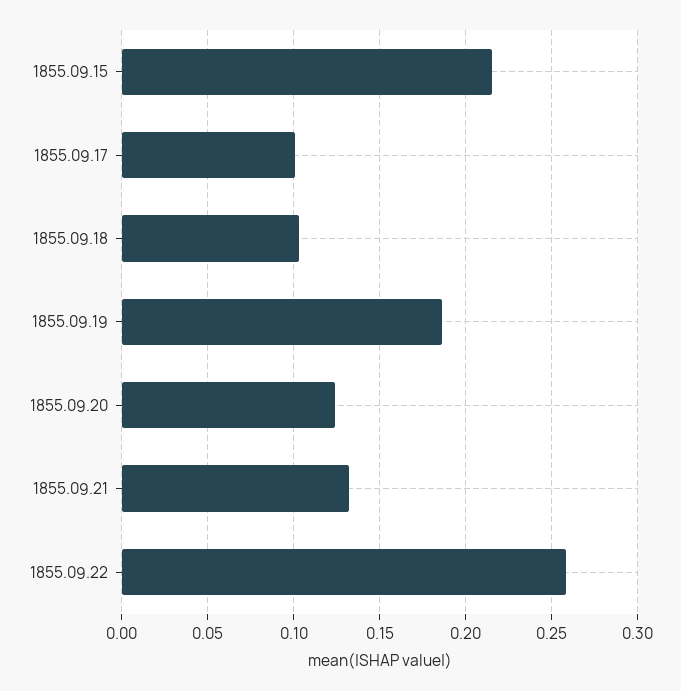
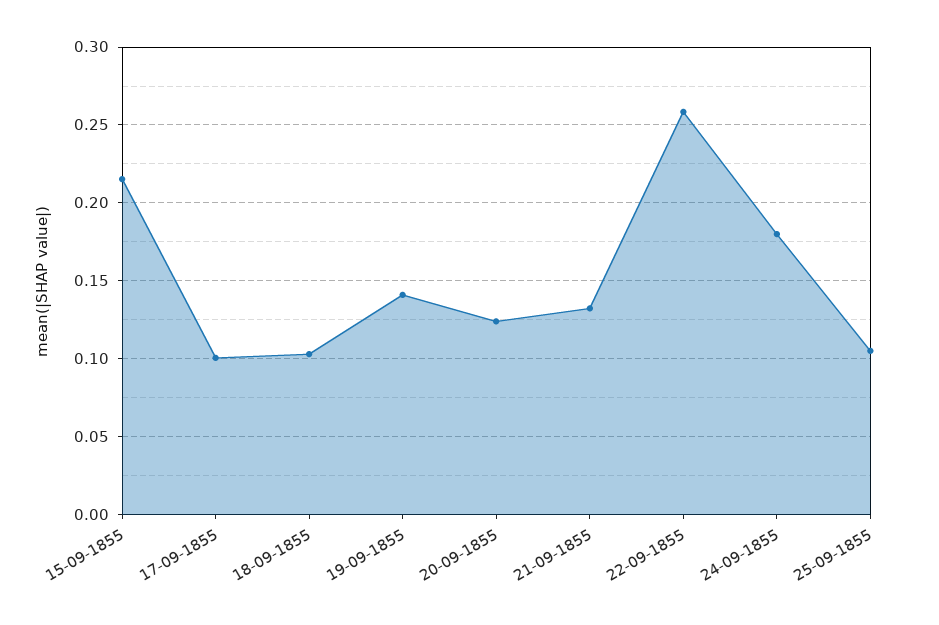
1855.09.19: 0.185 -> 0.14
24-09-1855: none -> 0.18
25-09-1855: none -> 0.105

